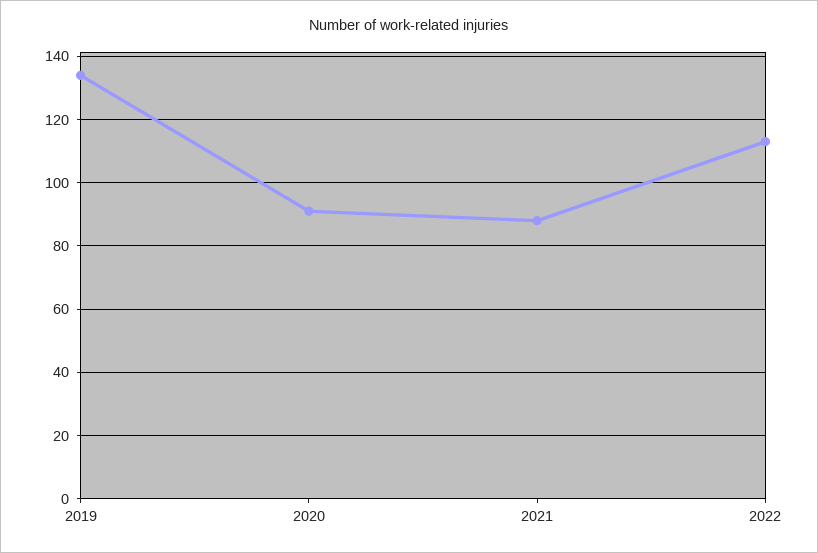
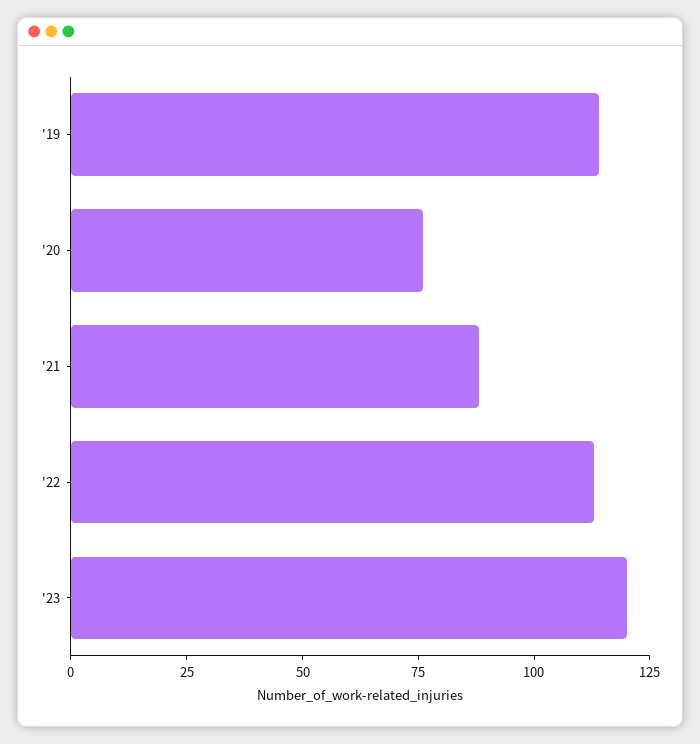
2019: 135 -> 115
2020: 90 -> 75
'23: none -> 120

